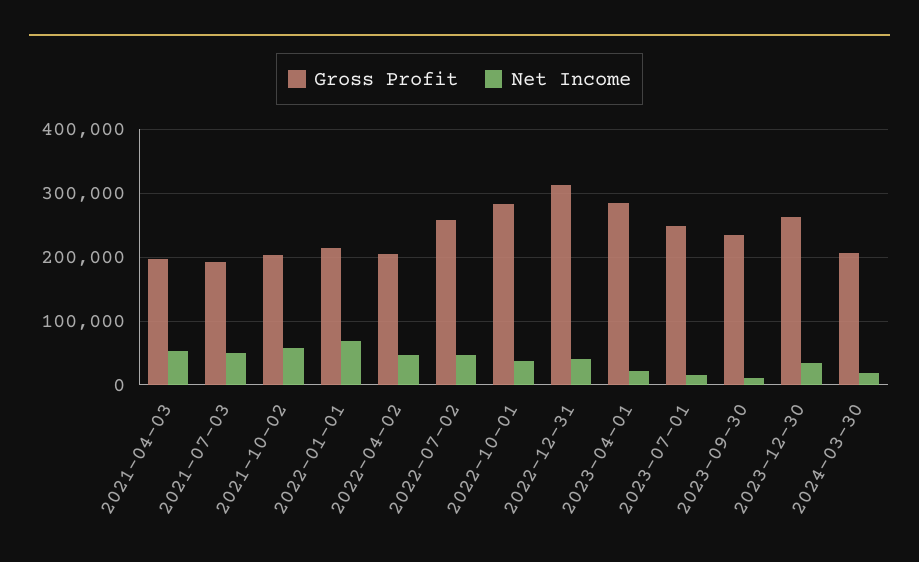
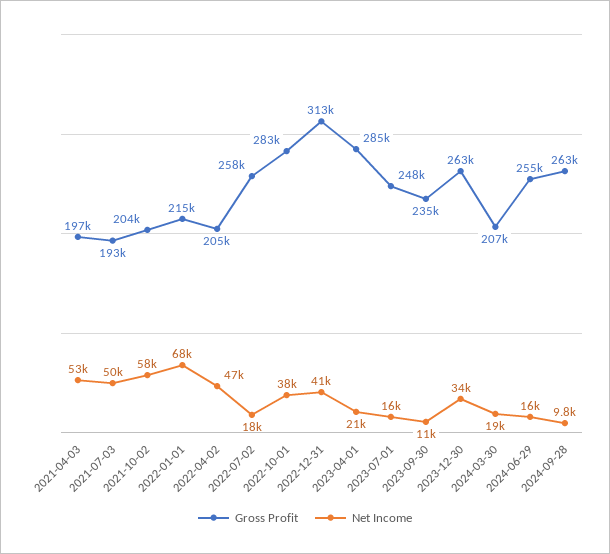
Net Income, 2022-07-02: 50000 -> 18000
Gross Profit, 2024-06-29: none -> 255000
Net Income, 2024-06-29: none -> 16000
Gross Profit, 2024-09-28: none -> 263000
Net Income, 2024-09-28: none -> 9800

